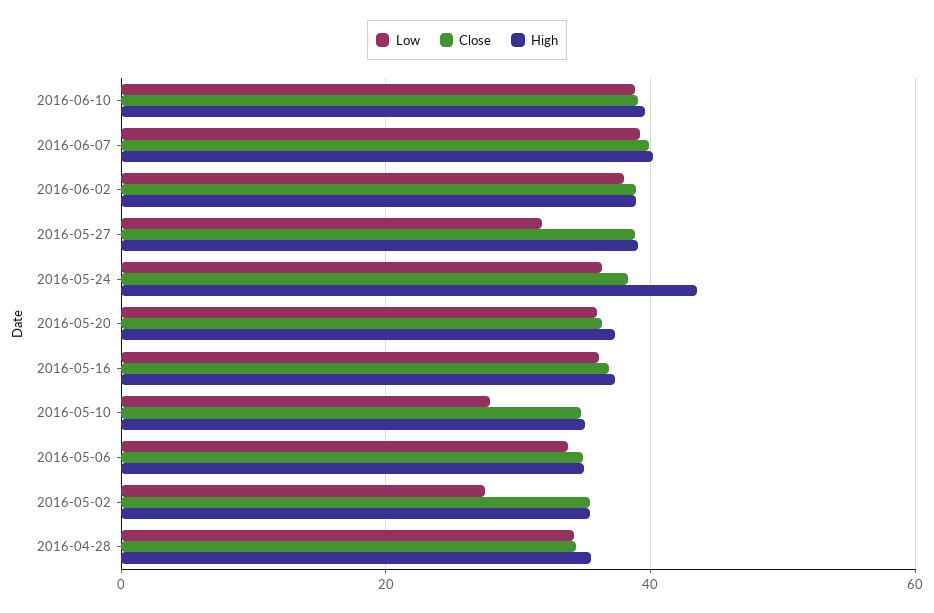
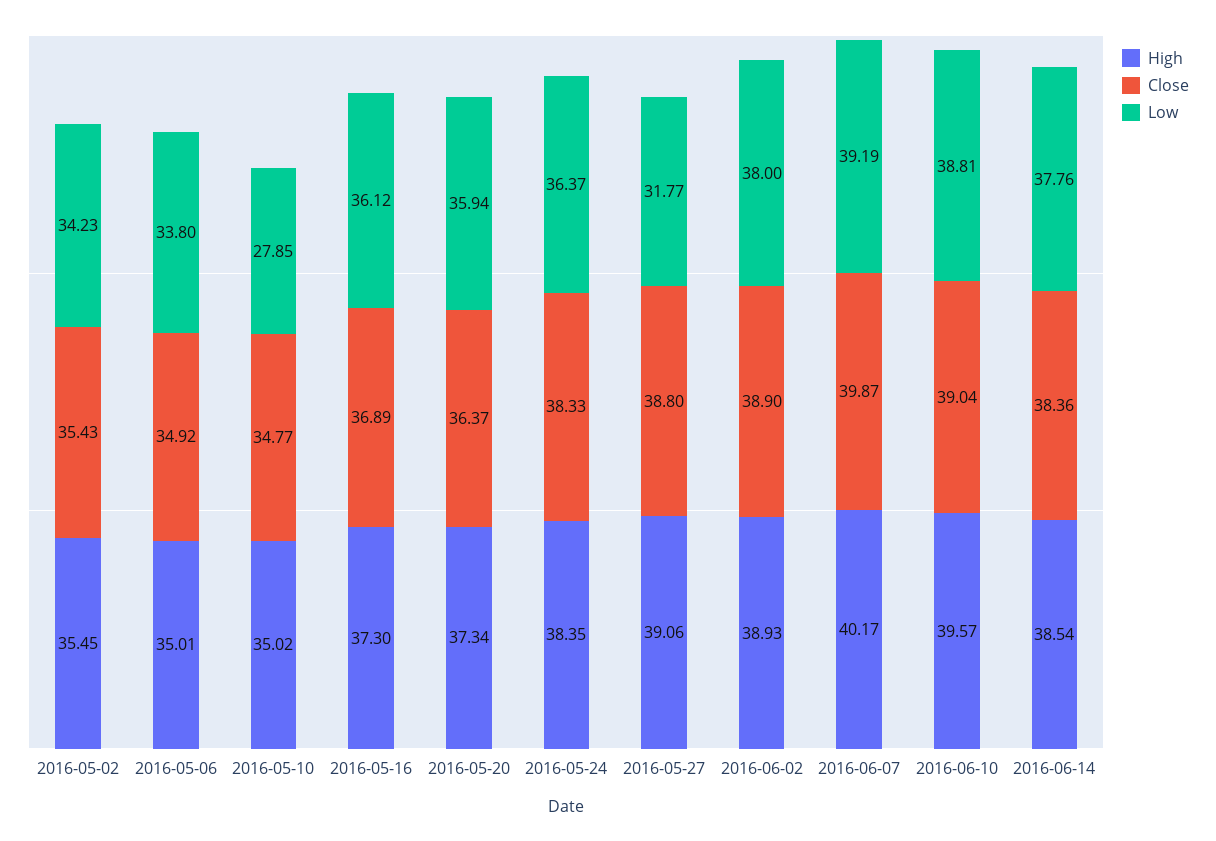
High, 2016-05-24: 44 -> 38.35
Low, 2016-05-02: 28 -> 34.23
Low, 2016-04-28: 34 -> none
Close, 2016-04-28: 34 -> none
High, 2016-04-28: 36 -> none
High, 2016-06-14: none -> 38.54
Close, 2016-06-14: none -> 38.36
Low, 2016-06-14: none -> 37.76

